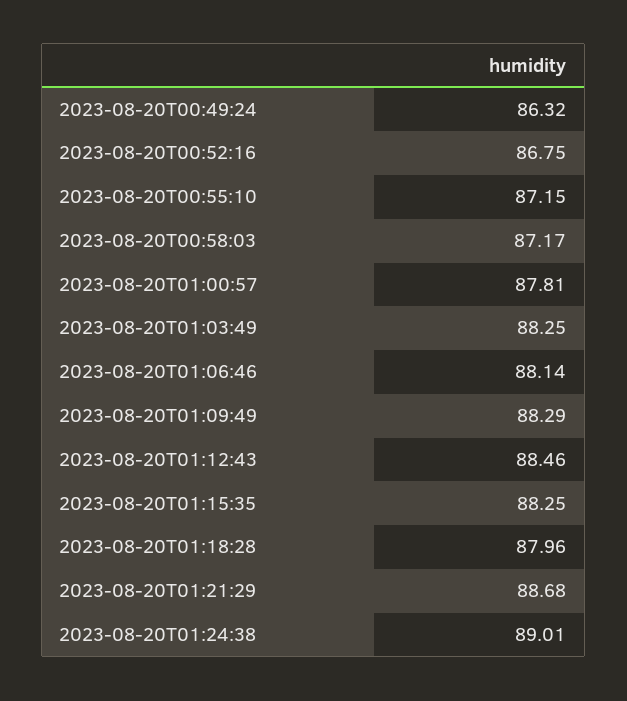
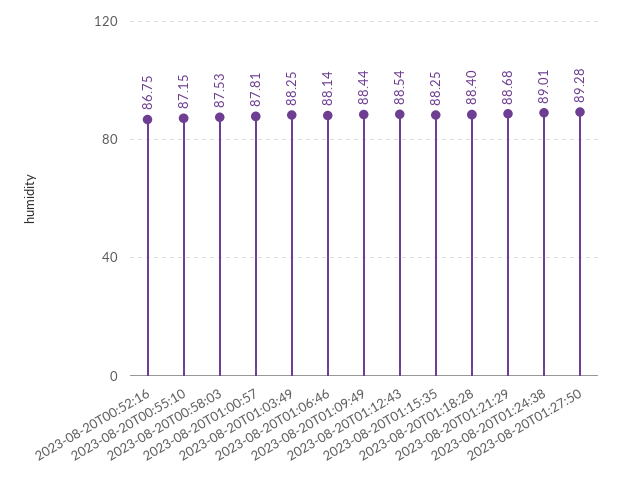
2023-08-20T00:49:24: 86.32 -> none
2023-08-20T00:58:03: 87.17 -> 87.53
2023-08-20T01:09:49: 88.29 -> 88.44
2023-08-20T01:12:43: 88.46 -> 88.54
2023-08-20T01:18:28: 87.96 -> 88.4
2023-08-20T01:27:50: none -> 89.28

